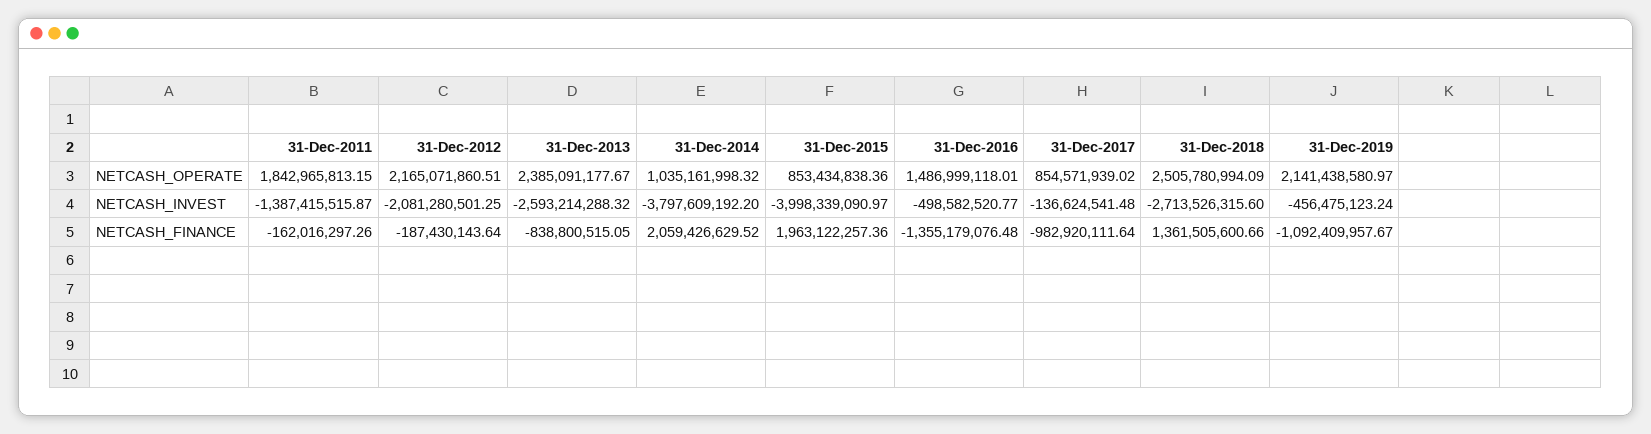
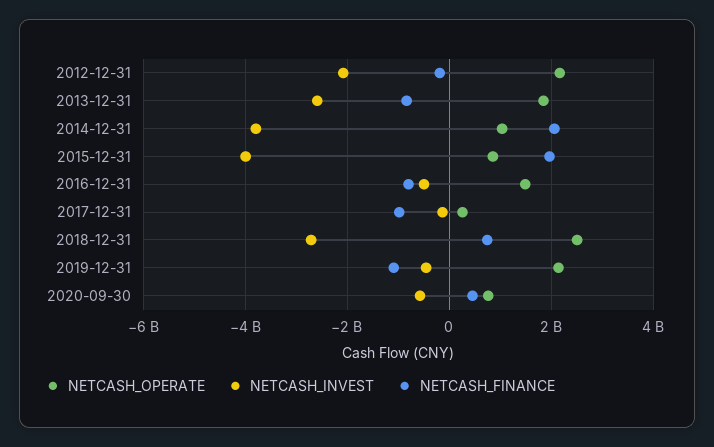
NETCASH_OPERATE, 31-Dec-2011: 1842965813.15 -> none
NETCASH_OPERATE, 31-Dec-2013: 2385091177.67 -> 1800000000
NETCASH_OPERATE, 31-Dec-2017: 854571939.02 -> 200000000
NETCASH_INVEST, 31-Dec-2011: -1387415515.87 -> none
NETCASH_FINANCE, 31-Dec-2011: -162016297.26 -> none
NETCASH_FINANCE, 31-Dec-2016: -1355179076.48 -> -800000000
NETCASH_FINANCE, 31-Dec-2018: 1361505600.66 -> 800000000
NETCASH_OPERATE, 2020-09-30: none -> 800000000
NETCASH_INVEST, 2020-09-30: none -> -600000000
NETCASH_FINANCE, 2020-09-30: none -> 400000000

